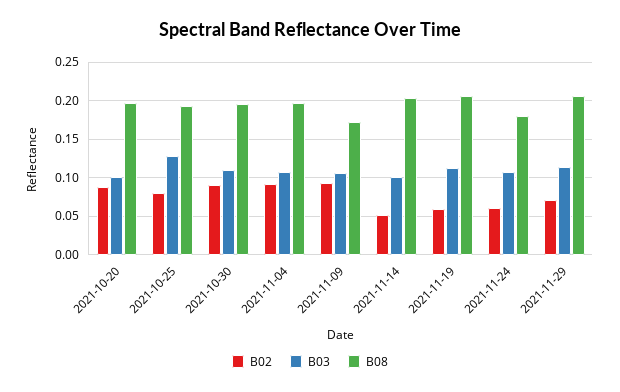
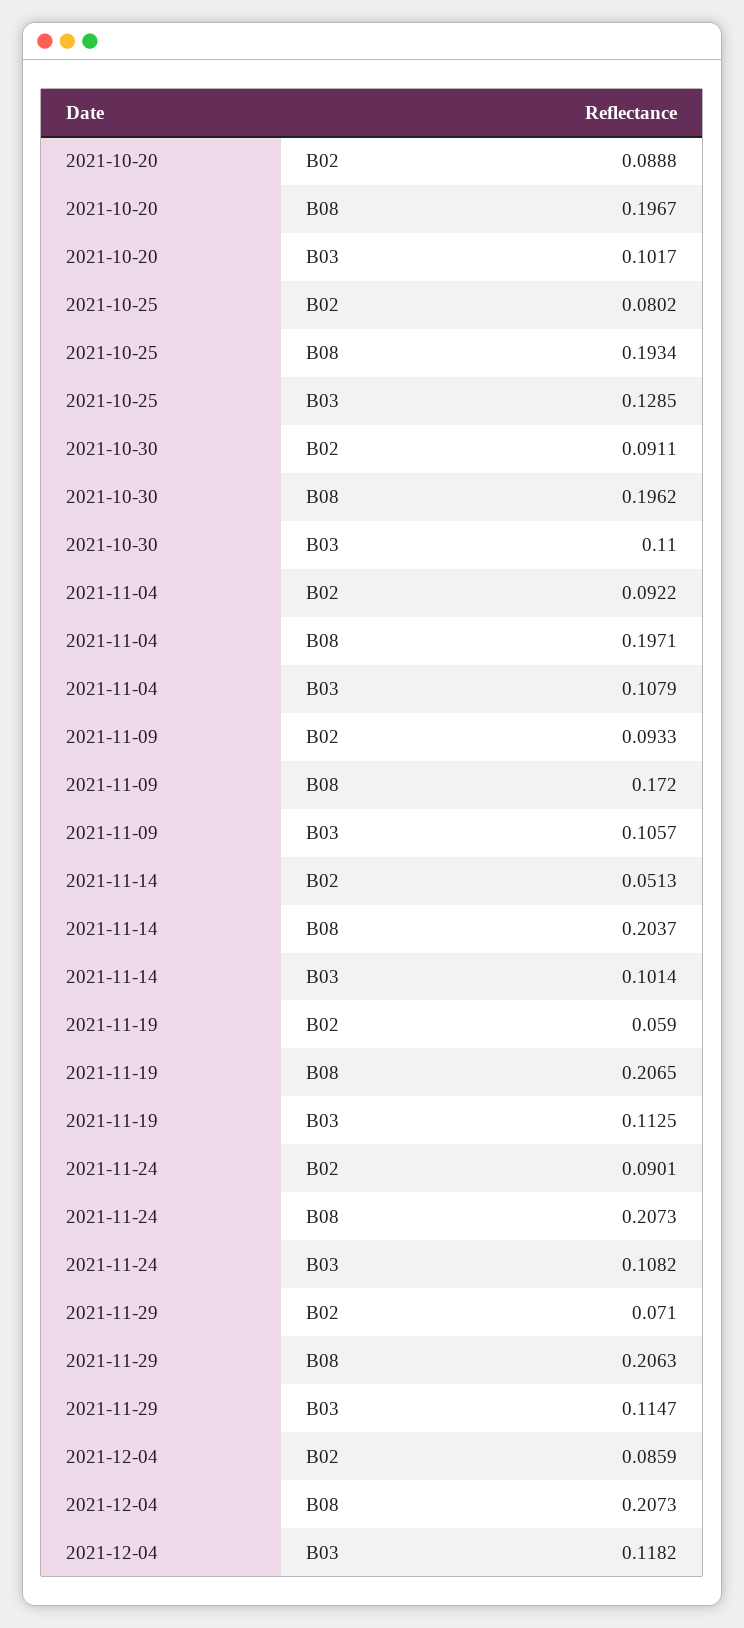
B02, 2021-11-24: 0.06 -> 0.0901
B08, 2021-11-24: 0.18 -> 0.2073
B02, 2021-12-04: none -> 0.0859
B08, 2021-12-04: none -> 0.2073
B03, 2021-12-04: none -> 0.1182

